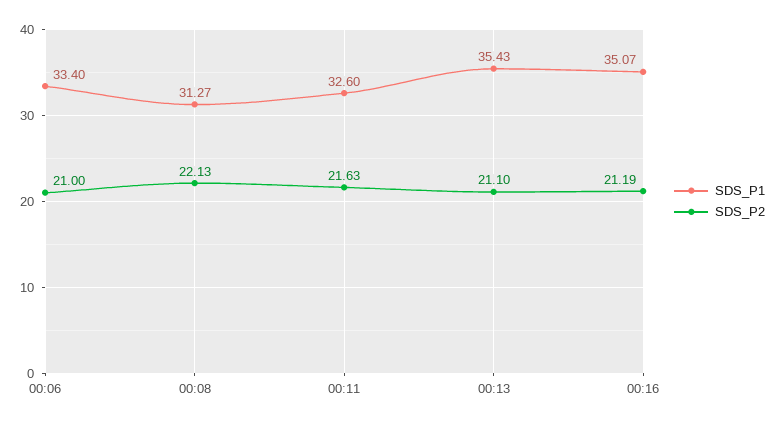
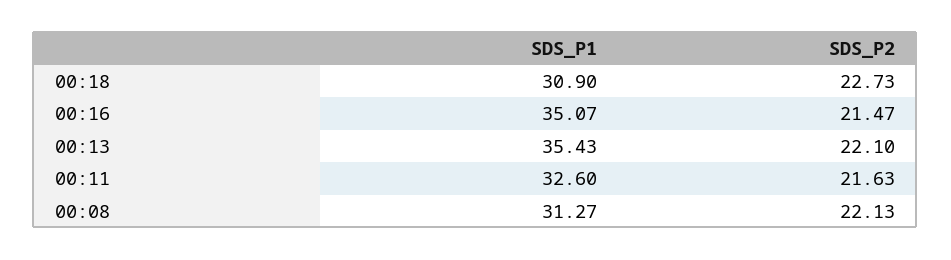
SDS_P1, 00:06: 33.4 -> none
SDS_P2, 00:06: 21 -> none
SDS_P2, 00:13: 21.1 -> 22.1
SDS_P2, 00:16: 21.19 -> 21.47
SDS_P1, 00:18: none -> 30.9
SDS_P2, 00:18: none -> 22.73

